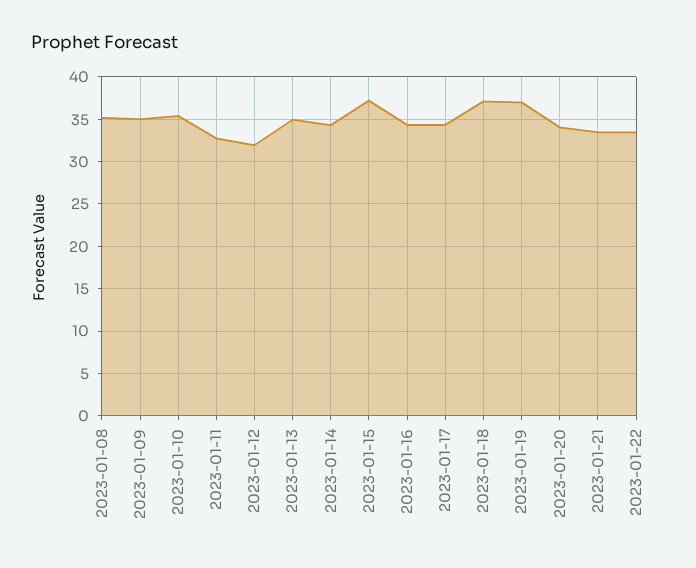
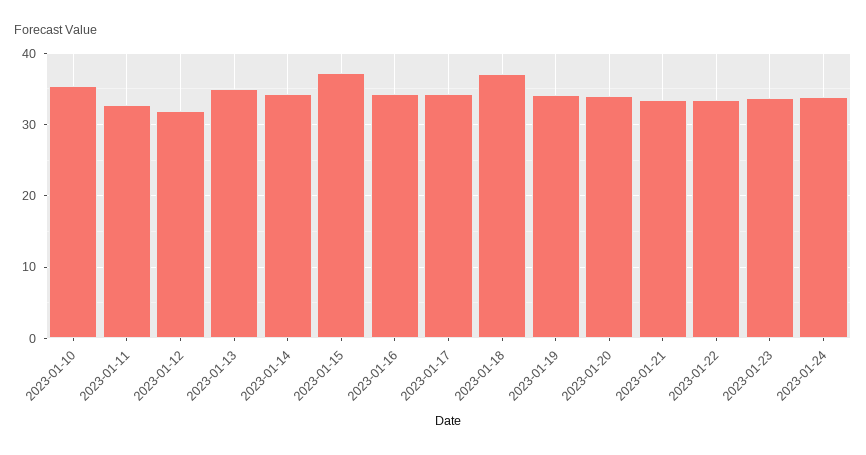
2023-01-08: 35 -> none
2023-01-09: 35 -> none
2023-01-19: 37 -> 34
2023-01-23: none -> 34
2023-01-24: none -> 34

